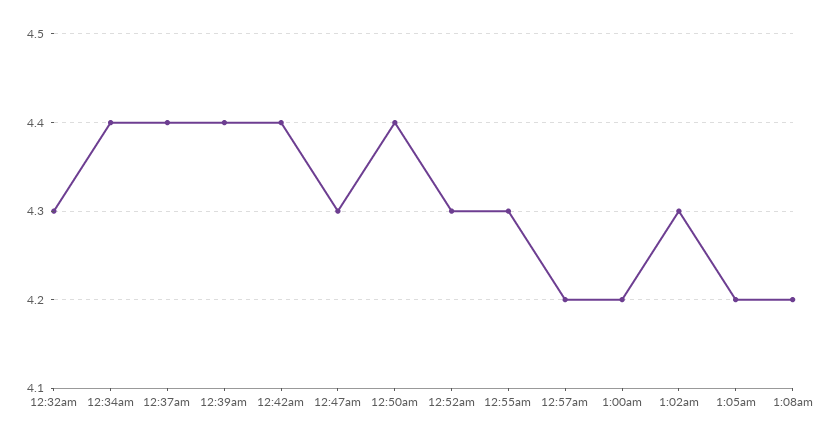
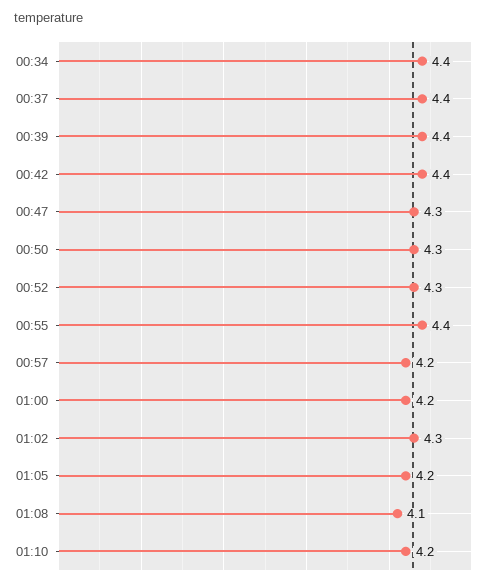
12:32am: 4.3 -> none
12:50am: 4.4 -> 4.3
12:55am: 4.3 -> 4.4
1:08am: 4.2 -> 4.1
01:10: none -> 4.2

